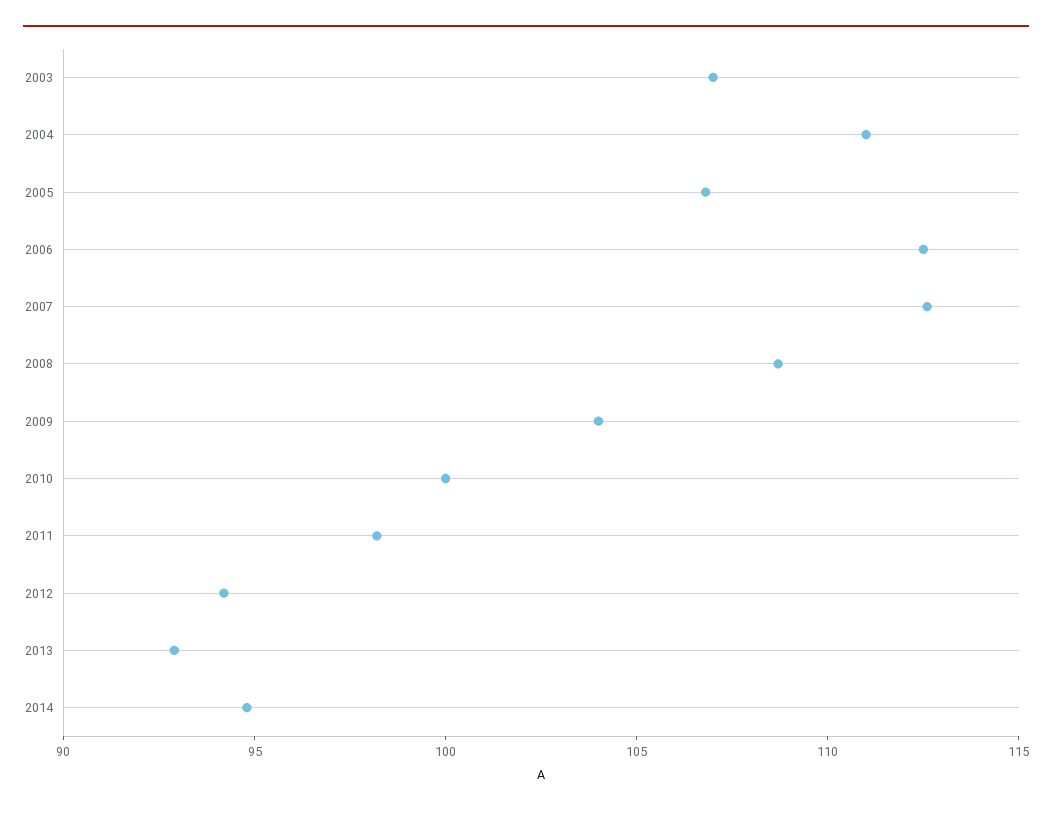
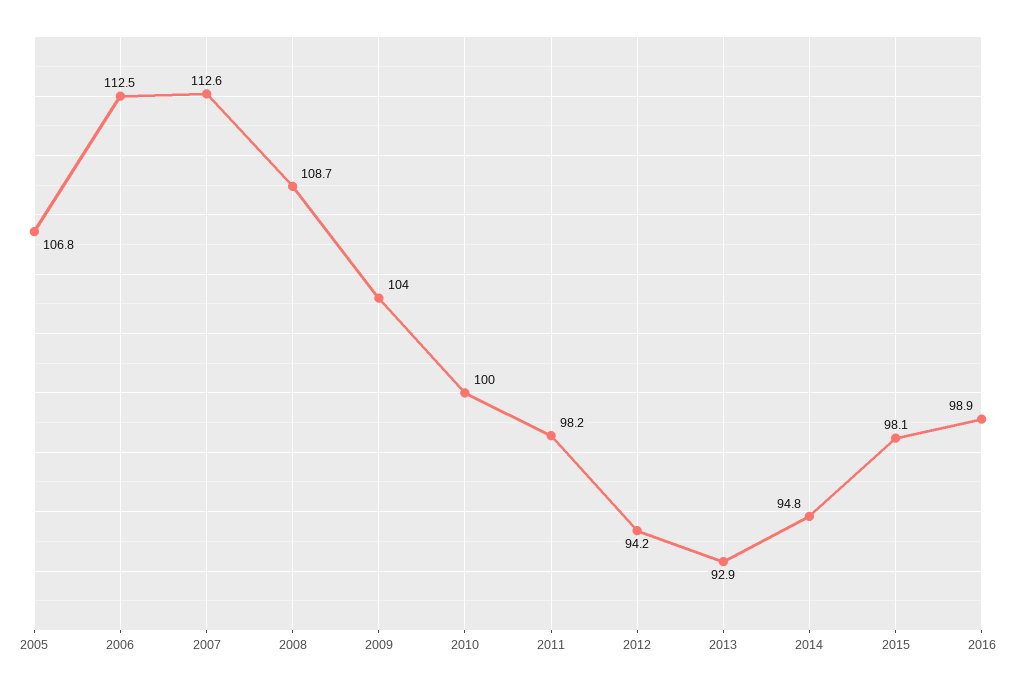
2003: 107 -> none
2004: 111 -> none
2015: none -> 98.1
2016: none -> 98.9

